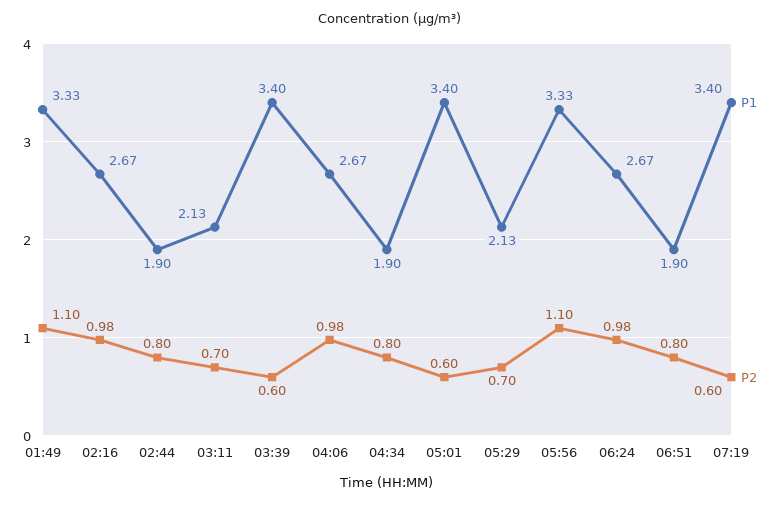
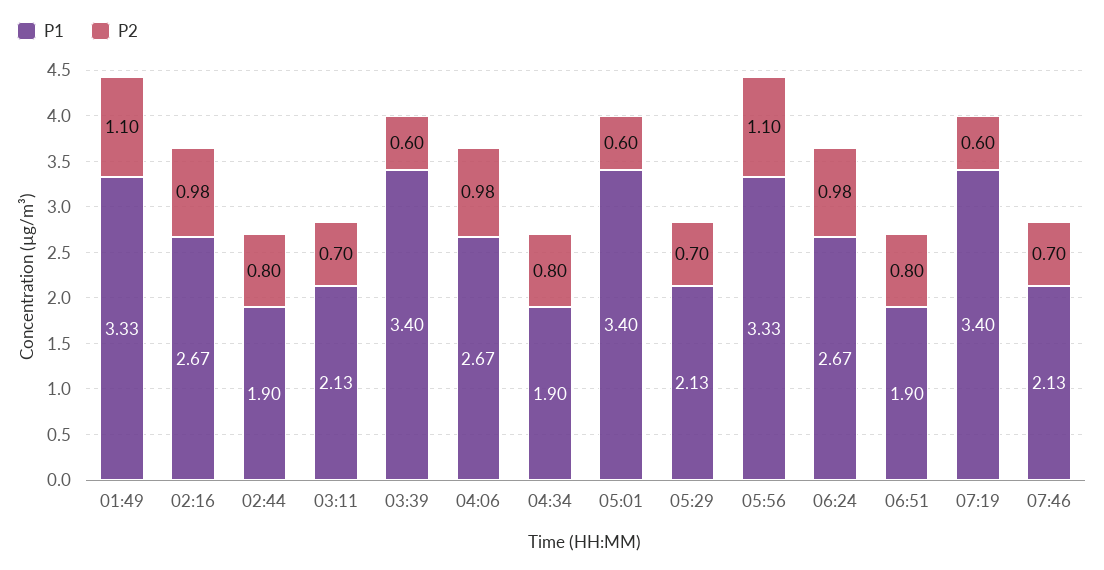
P1, 07:46: none -> 2.13
P2, 07:46: none -> 0.7

